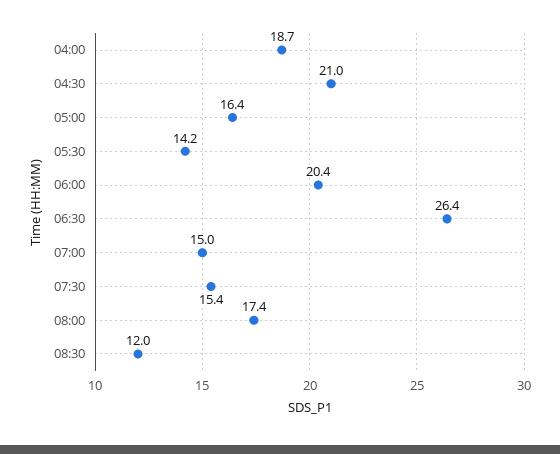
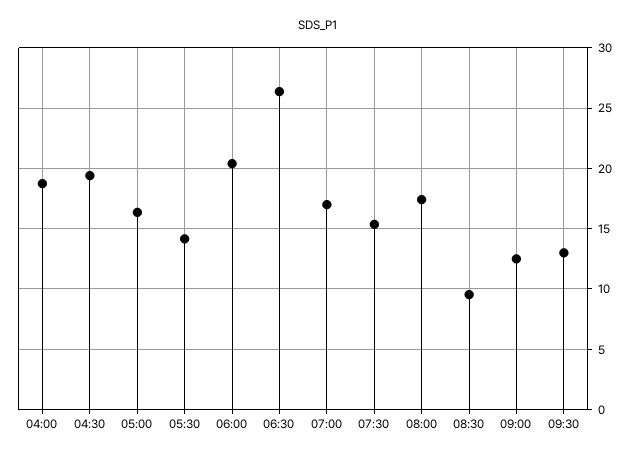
04:30: 21 -> 19.5
07:00: 15 -> 17
08:30: 12 -> 9.5
09:00: none -> 12.5
09:30: none -> 13

